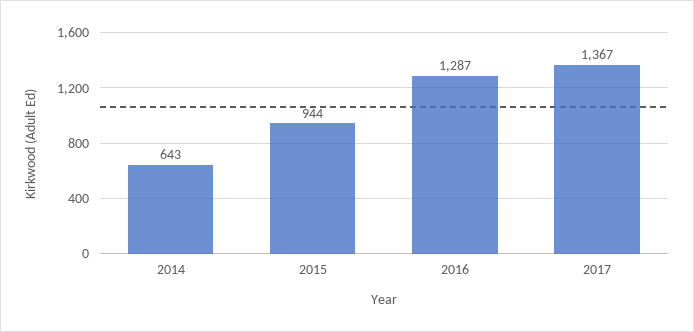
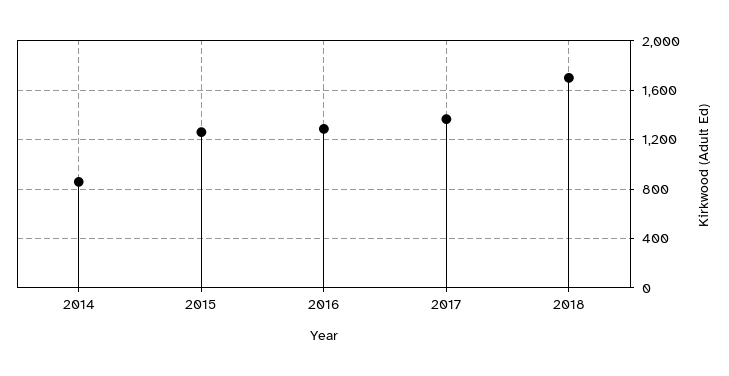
2014: 643 -> 850
2015: 944 -> 1250
2018: none -> 1700

